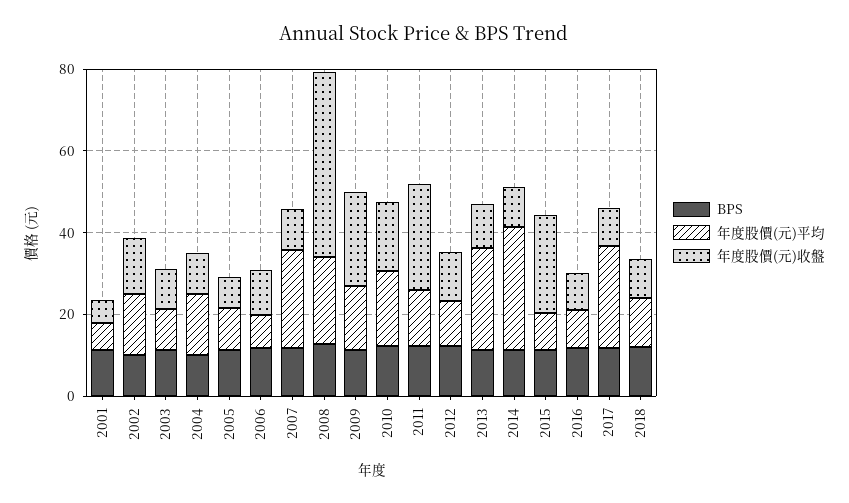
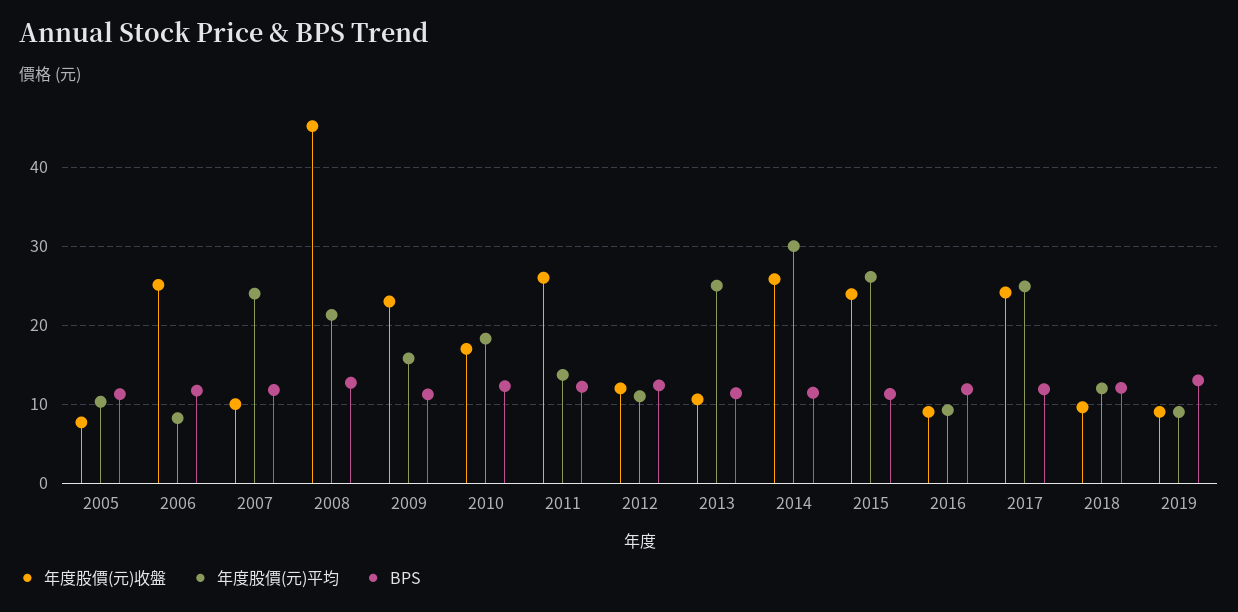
BPS, 2001: 10 -> none
年度股價(元)平均, 2001: 5 -> none
年度股價(元)收盤, 2001: 5 -> none
BPS, 2002: 10 -> none
年度股價(元)平均, 2002: 15 -> none
年度股價(元)收盤, 2002: 15 -> none
BPS, 2003: 10 -> none
年度股價(元)平均, 2003: 10 -> none
年度股價(元)收盤, 2003: 10 -> none
BPS, 2004: 10 -> none
年度股價(元)平均, 2004: 15 -> none
年度股價(元)收盤, 2004: 10 -> none
年度股價(元)收盤, 2006: 10 -> 25
年度股價(元)收盤, 2014: 10 -> 26
年度股價(元)平均, 2015: 10 -> 26
年度股價(元)收盤, 2017: 10 -> 24
年度股價(元)收盤, 2019: none -> 9
年度股價(元)平均, 2019: none -> 9
BPS, 2019: none -> 13

